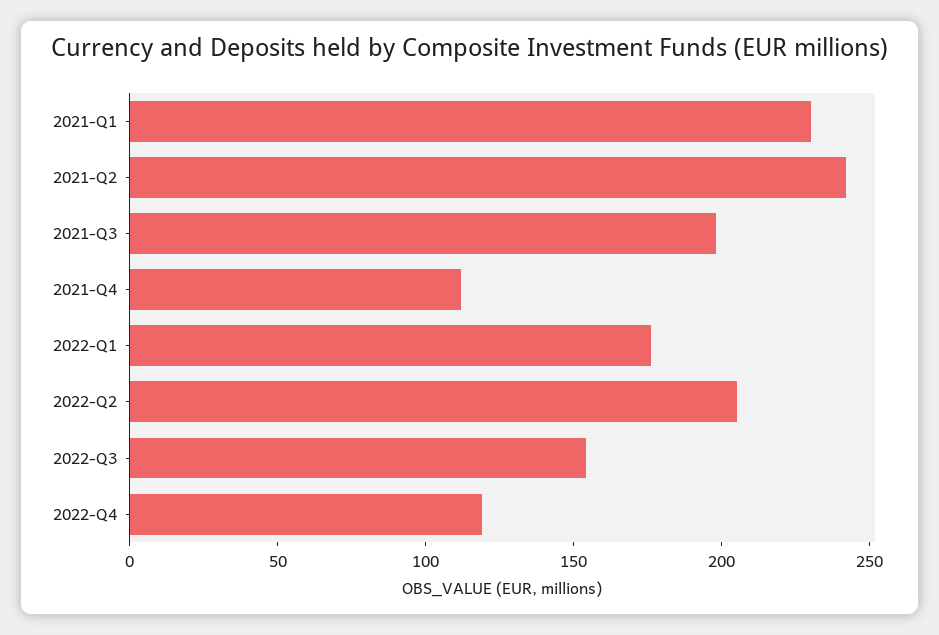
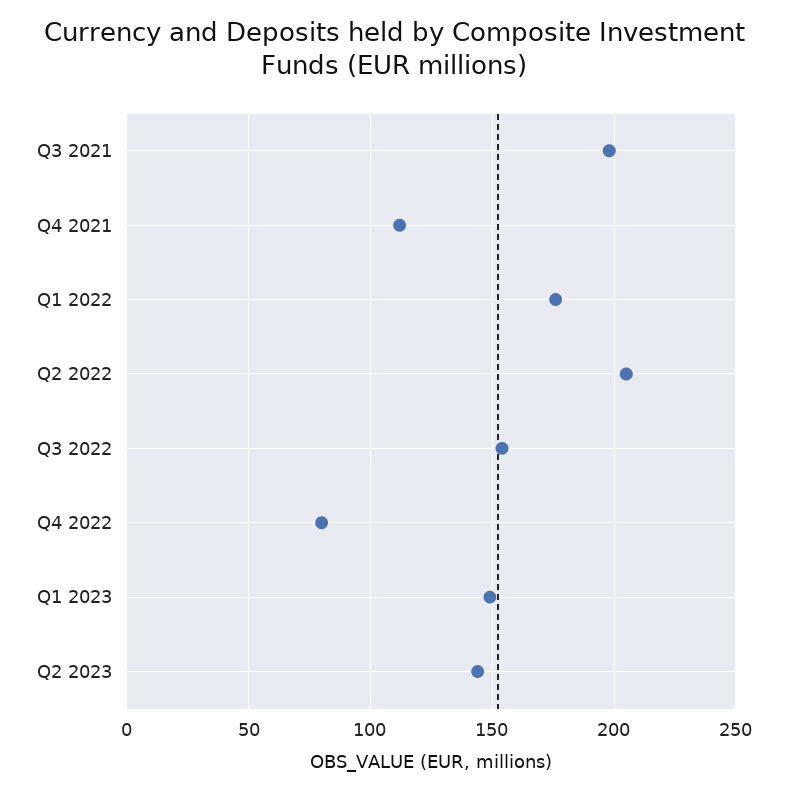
2021-Q1: 230 -> none
2021-Q2: 240 -> none
2022-Q4: 120 -> 80
Q1 2023: none -> 150
Q2 2023: none -> 145

